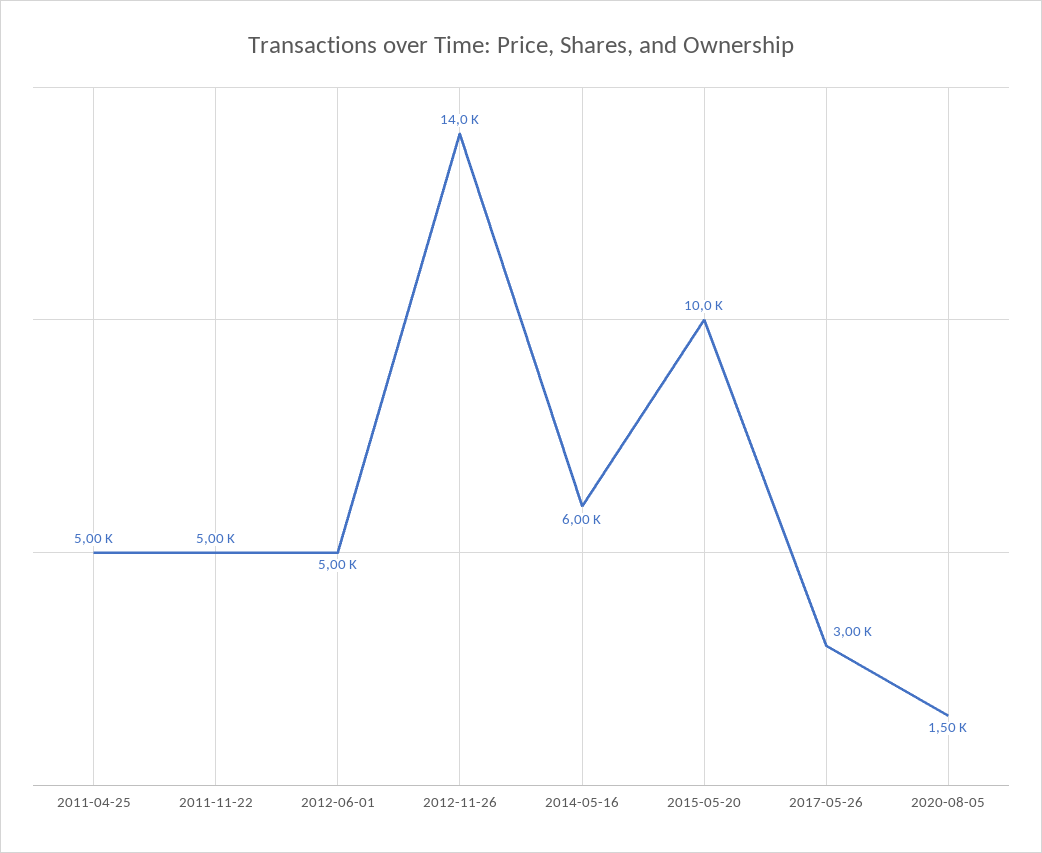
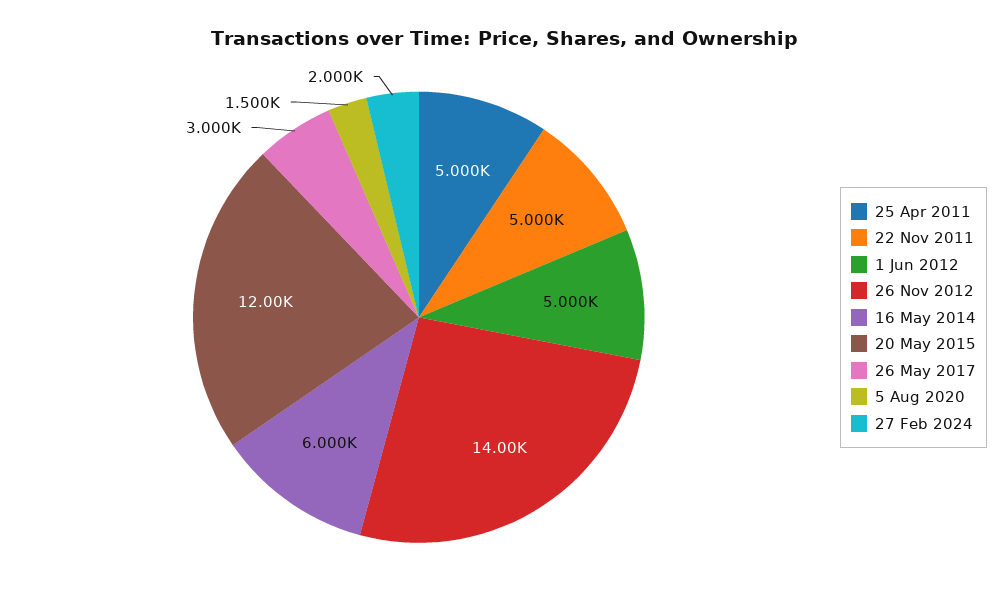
2015-05-20: 10000 -> 12000
27 Feb 2024: none -> 2000

